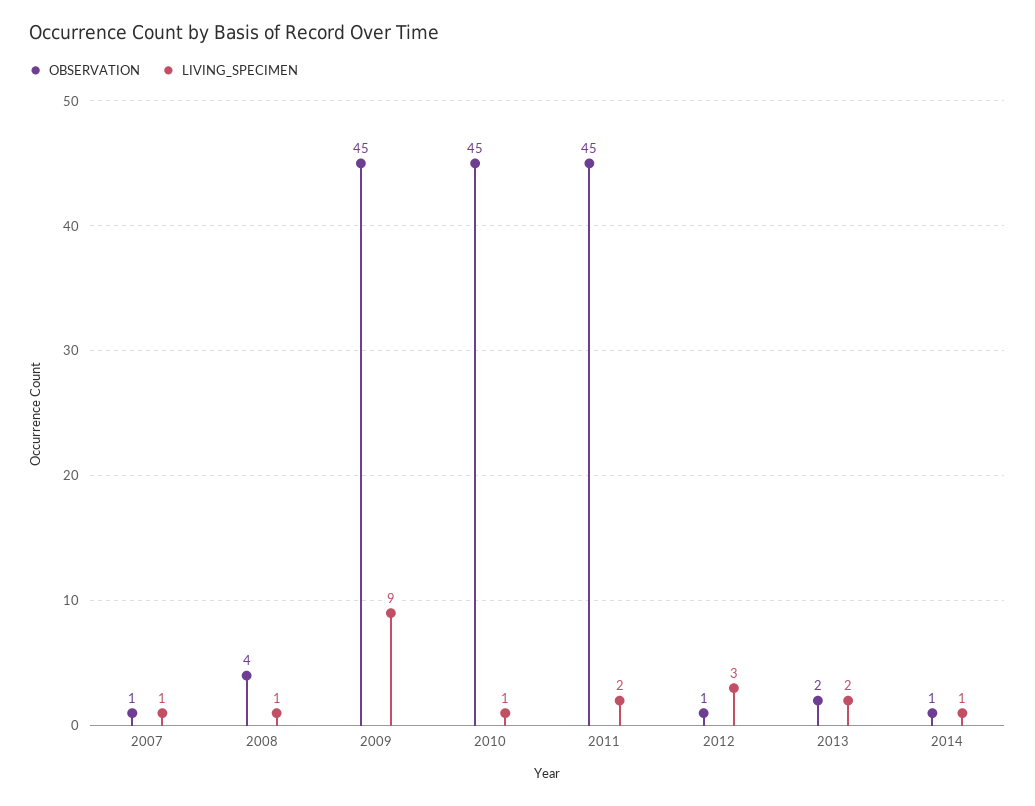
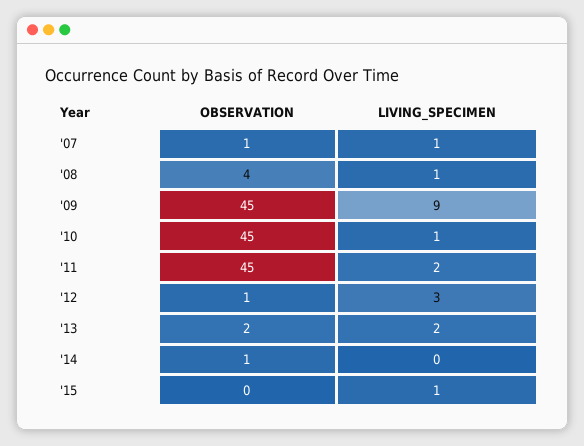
LIVING_SPECIMEN, 2014: 1 -> 0
OBSERVATION, '15: none -> 0
LIVING_SPECIMEN, '15: none -> 1

